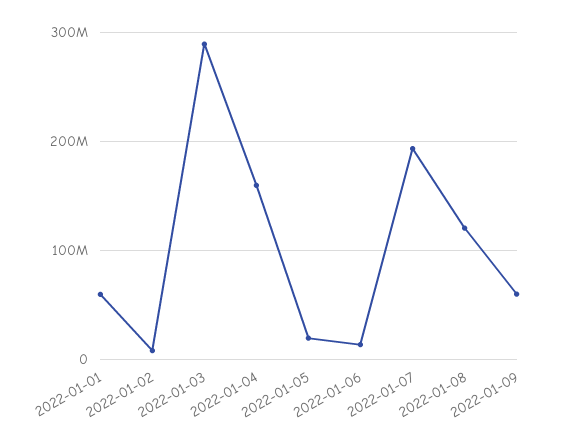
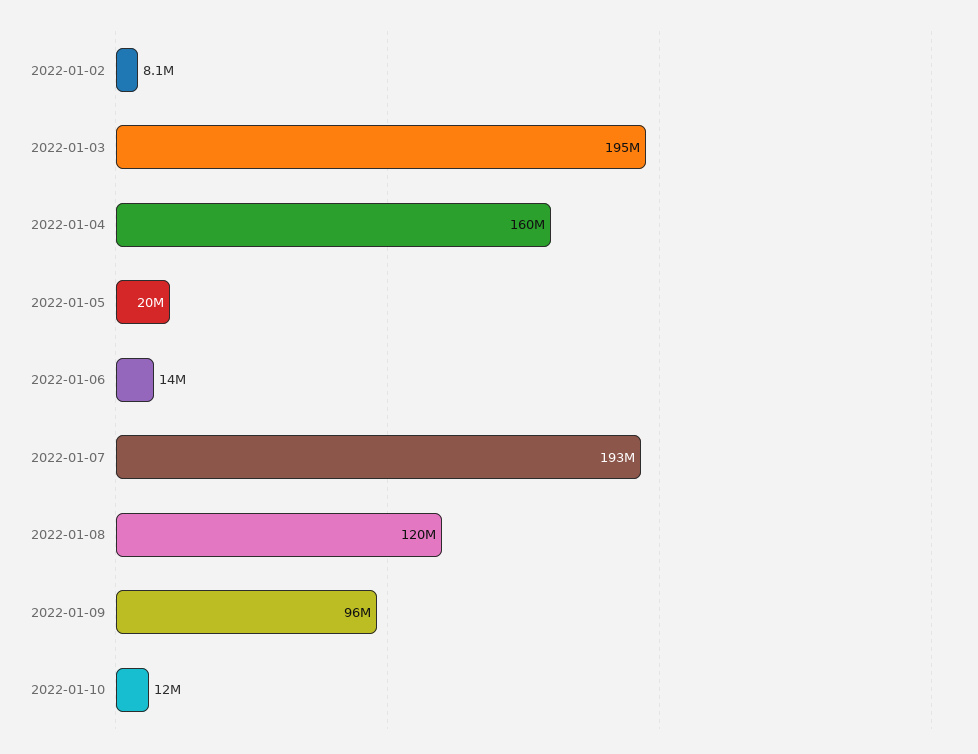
2022-01-01: 60000000 -> none
2022-01-03: 290000000 -> 195000000
2022-01-09: 60000000 -> 96000000
2022-01-10: none -> 12000000

